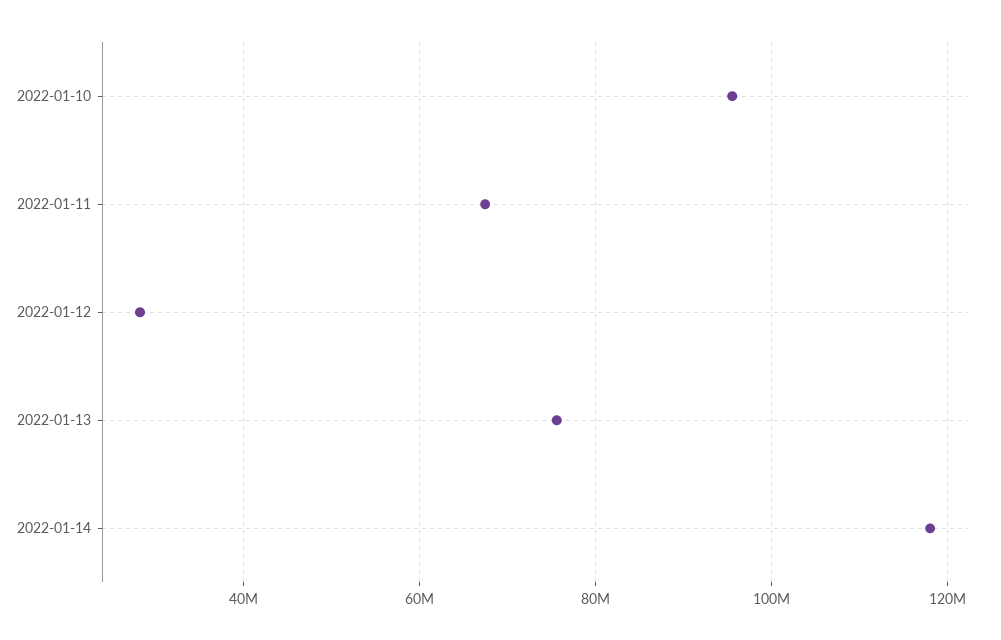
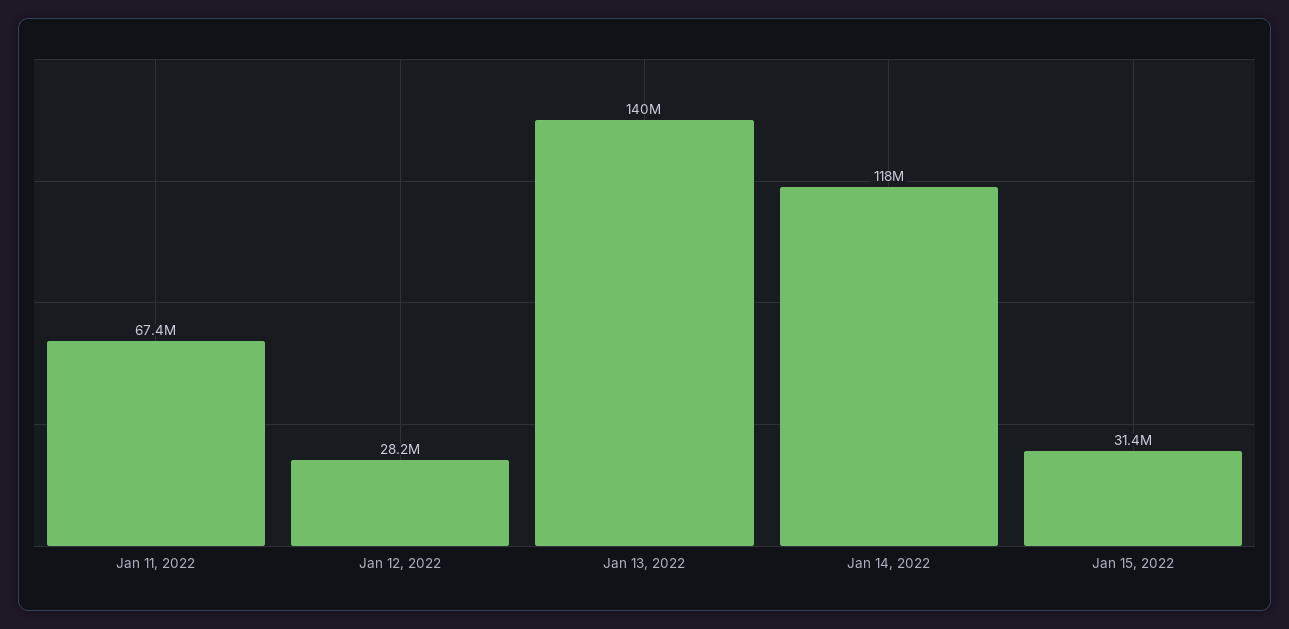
2022-01-10: 96000000 -> none
2022-01-13: 76000000 -> 140000000
Jan 15, 2022: none -> 31400000

